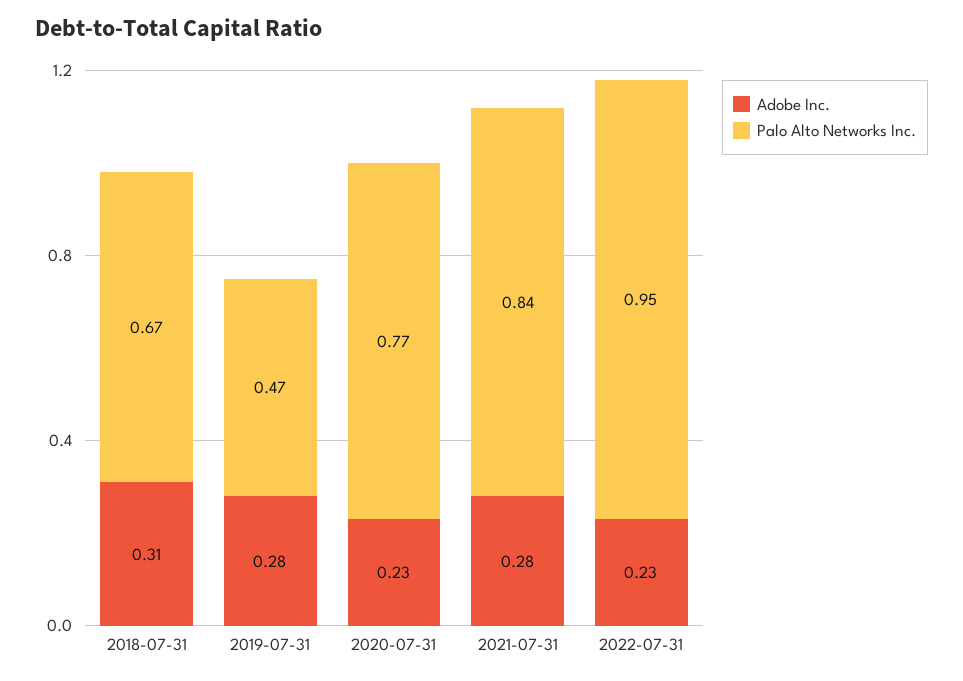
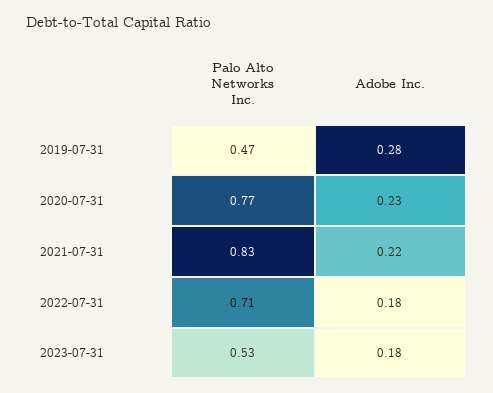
Adobe Inc., 2018-07-31: 0.31 -> none
Palo Alto Networks Inc., 2018-07-31: 0.67 -> none
Adobe Inc., 2021-07-31: 0.28 -> 0.22
Palo Alto Networks Inc., 2021-07-31: 0.84 -> 0.83
Adobe Inc., 2022-07-31: 0.23 -> 0.18
Palo Alto Networks Inc., 2022-07-31: 0.95 -> 0.71
Palo Alto Networks Inc., 2023-07-31: none -> 0.53
Adobe Inc., 2023-07-31: none -> 0.18

